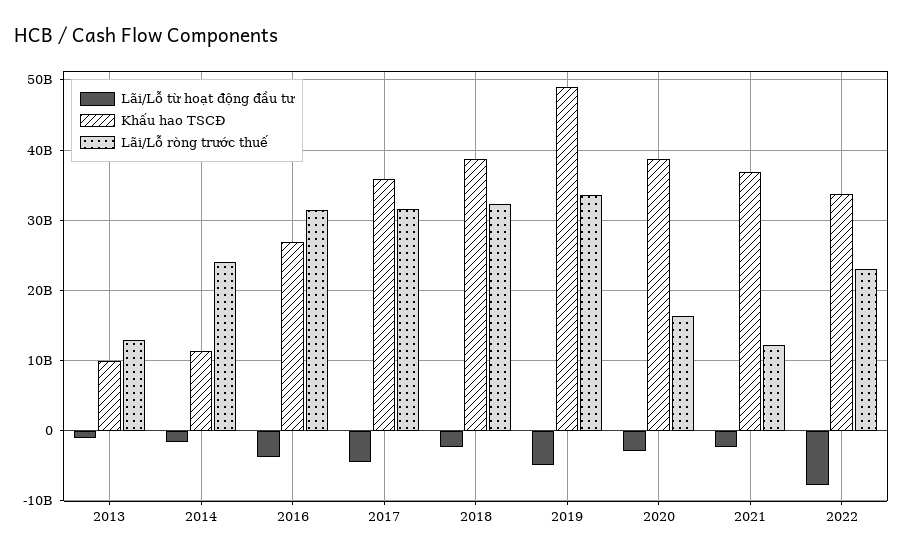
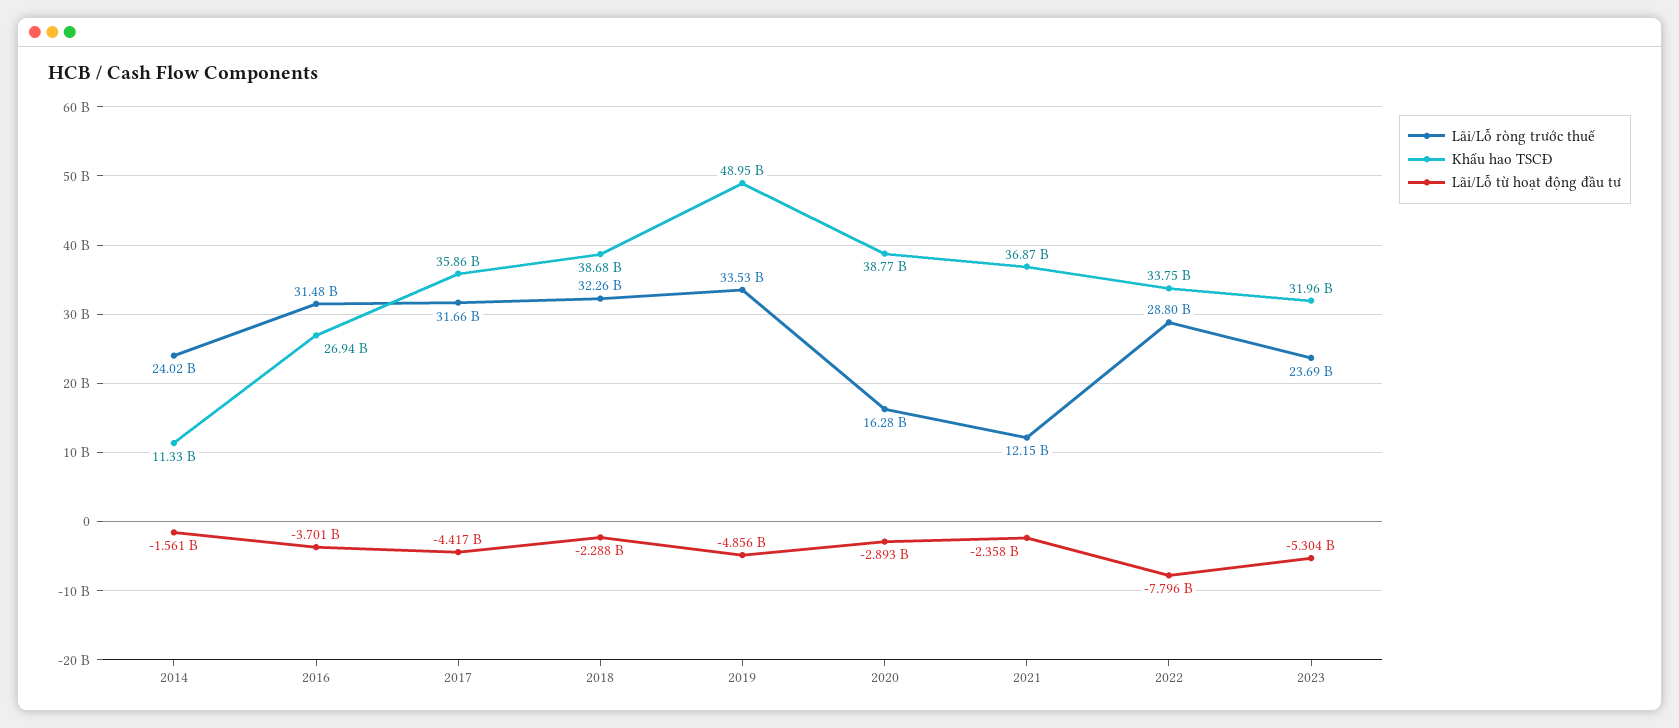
Lãi/Lỗ từ hoạt động đầu tư, 2013: -1000000000 -> none
Khấu hao TSCĐ, 2013: 10000000000 -> none
Lãi/Lỗ ròng trước thuế, 2013: 13000000000 -> none
Lãi/Lỗ ròng trước thuế, 2022: 23000000000 -> 28800000000
Lãi/Lỗ ròng trước thuế, 2023: none -> 23690000000
Khấu hao TSCĐ, 2023: none -> 31960000000
Lãi/Lỗ từ hoạt động đầu tư, 2023: none -> -5304000000

